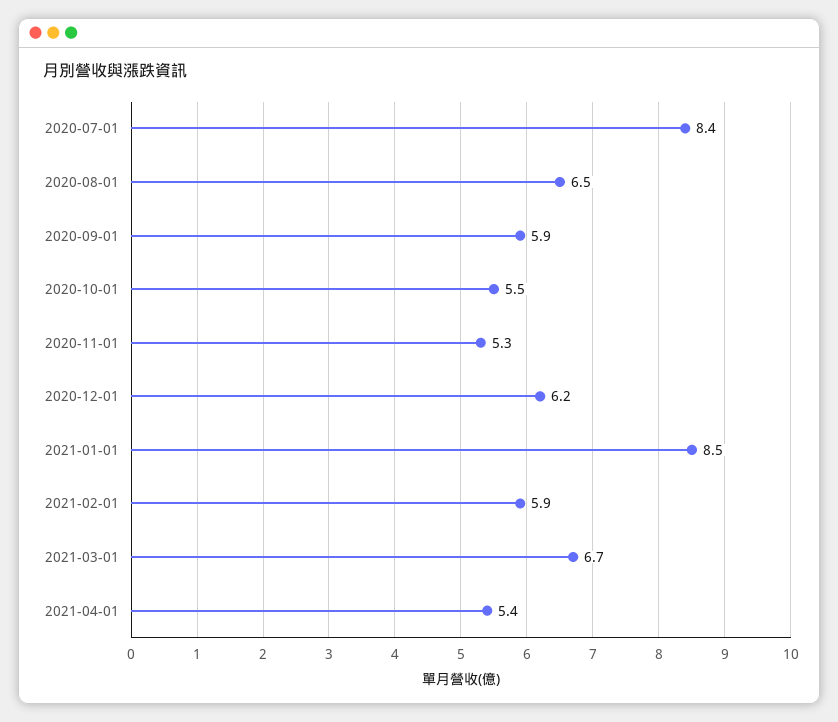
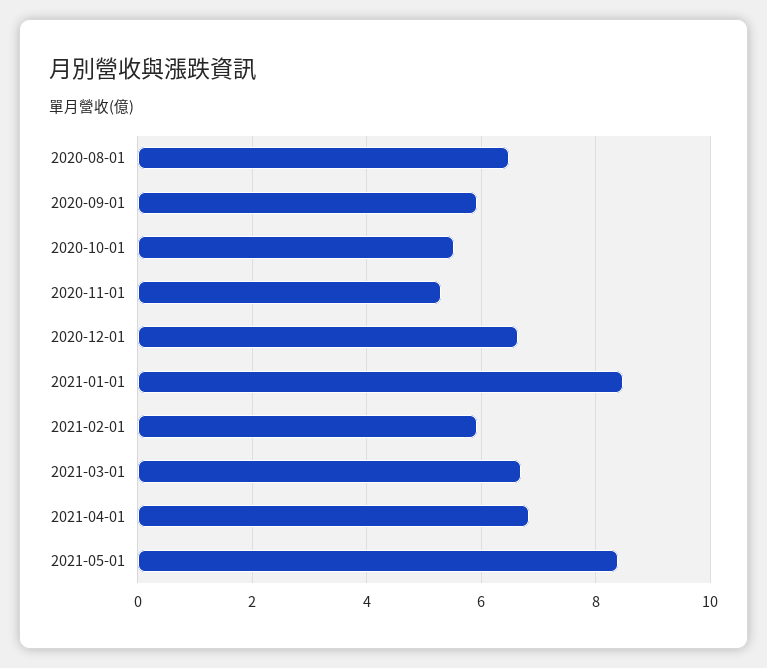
2020-07-01: 8.4 -> none
2020-12-01: 6.2 -> 6.6
2021-04-01: 5.4 -> 6.8
2021-05-01: none -> 8.4

